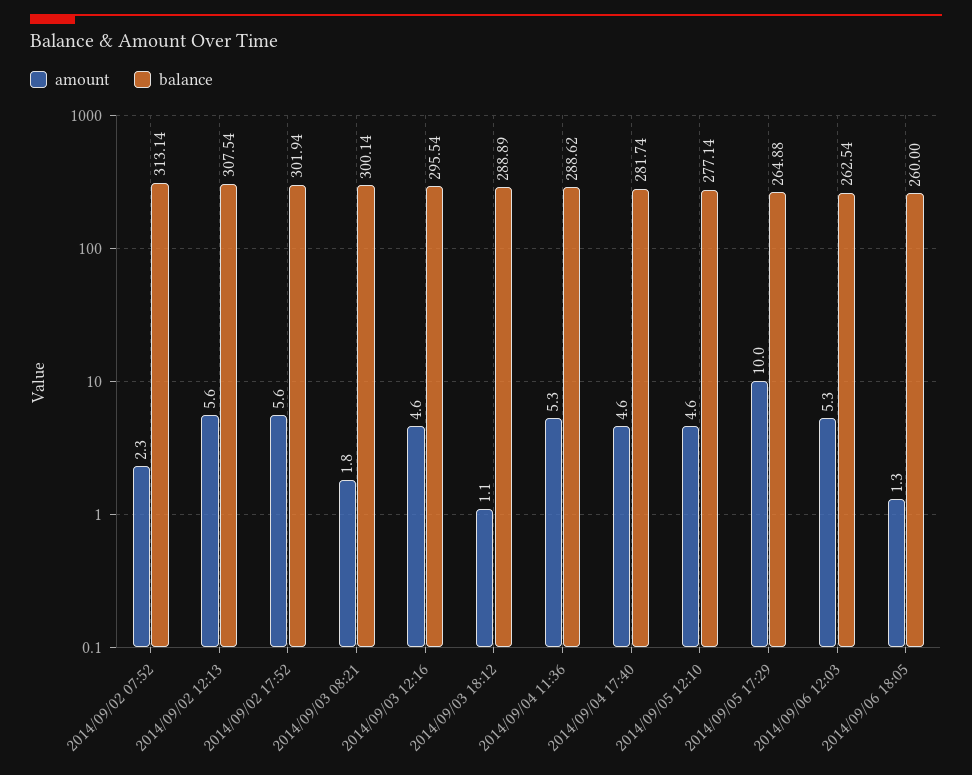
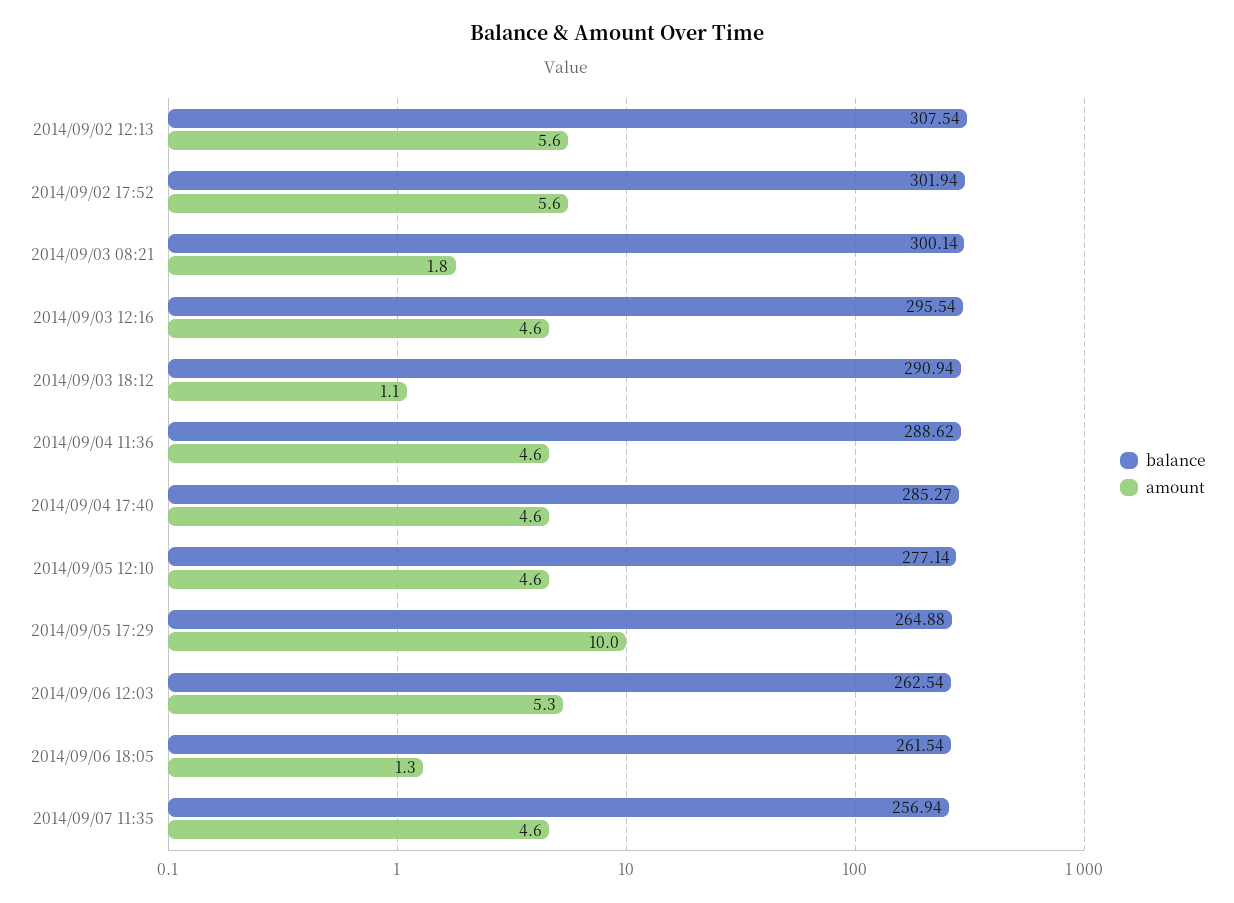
amount, 2014/09/02 07:52: 2.3 -> none
balance, 2014/09/02 07:52: 313.14 -> none
balance, 2014/09/03 18:12: 288.89 -> 290.94
amount, 2014/09/04 11:36: 5.3 -> 4.6
balance, 2014/09/04 17:40: 281.74 -> 285.27
balance, 2014/09/06 18:05: 260 -> 261.54
balance, 2014/09/07 11:35: none -> 256.94
amount, 2014/09/07 11:35: none -> 4.6

